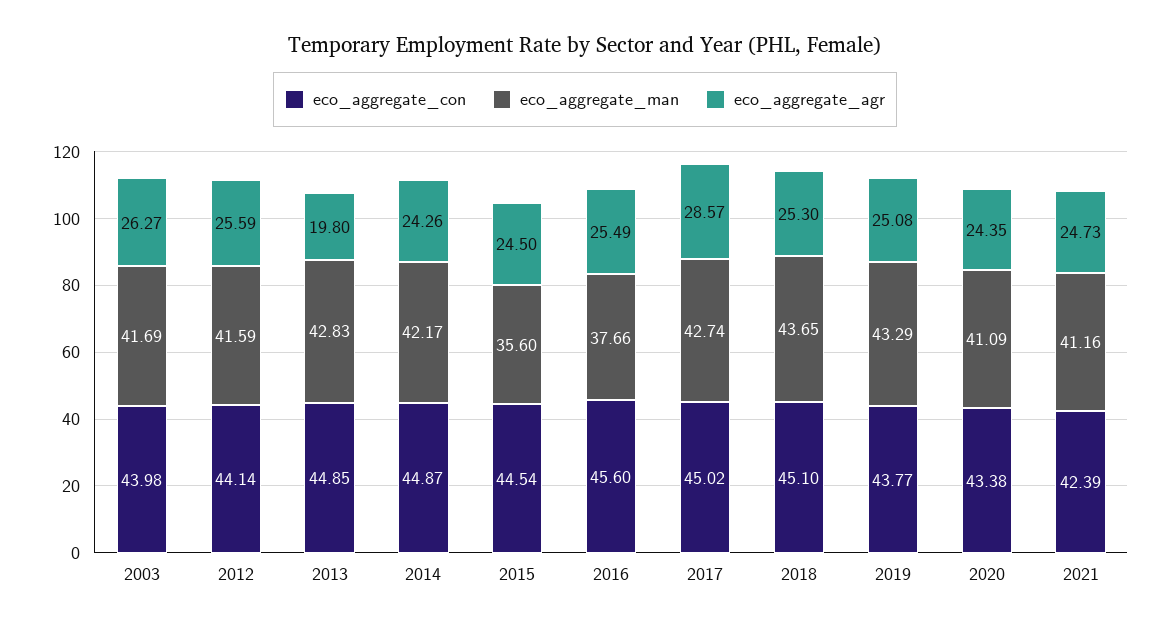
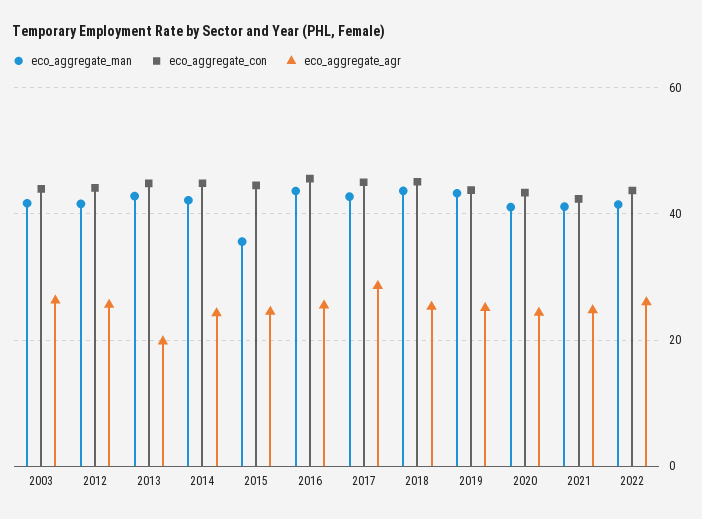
eco_aggregate_man, 2016: 37.66 -> 44
eco_aggregate_man, 2022: none -> 42
eco_aggregate_con, 2022: none -> 44
eco_aggregate_agr, 2022: none -> 26

